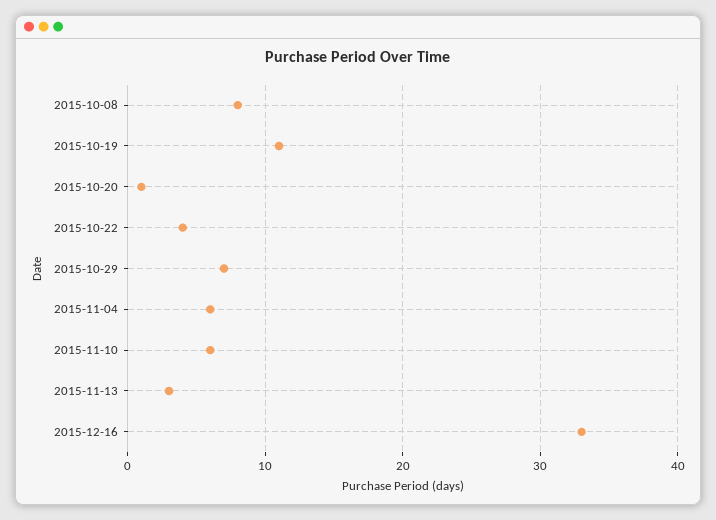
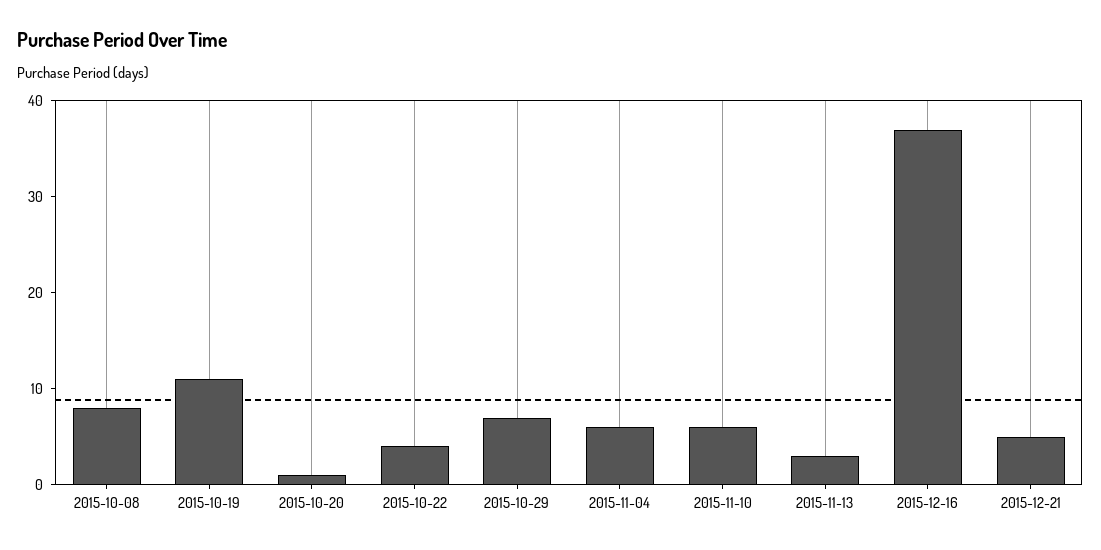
2015-12-16: 33 -> 37
2015-12-21: none -> 5

